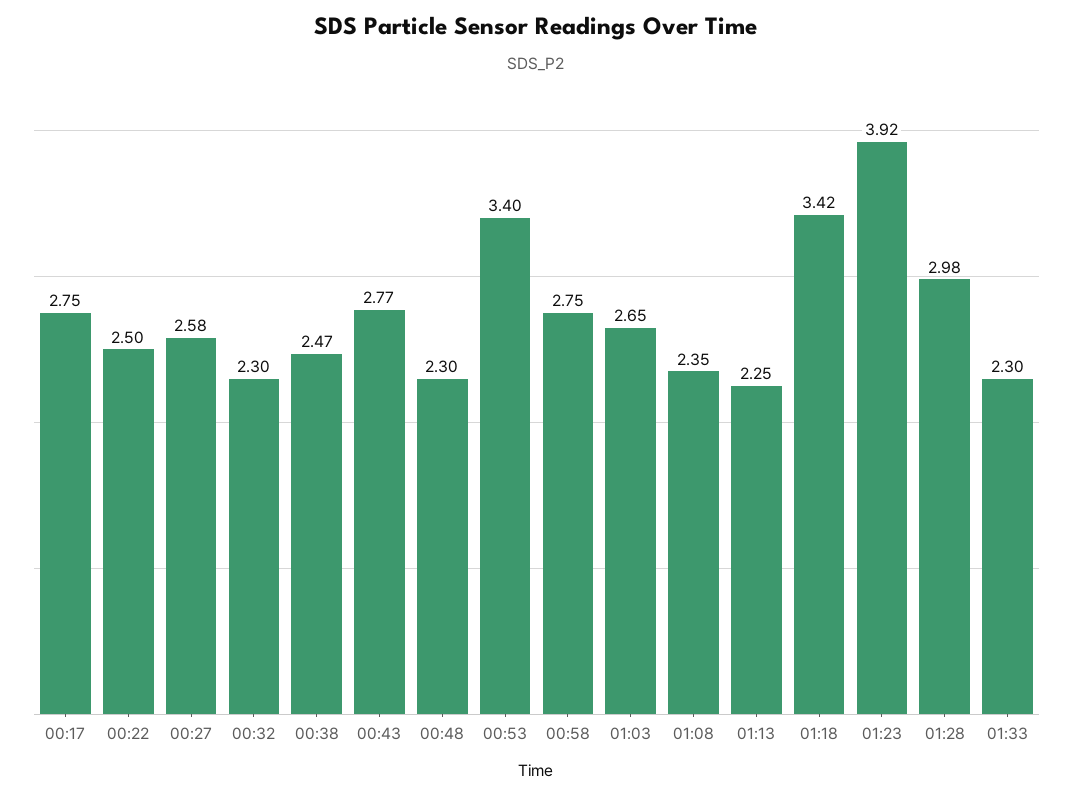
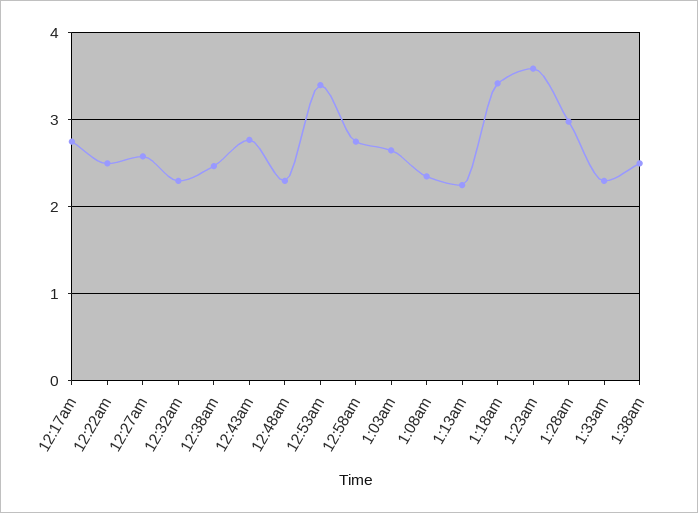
01:23: 3.92 -> 3.6
1:38am: none -> 2.5

